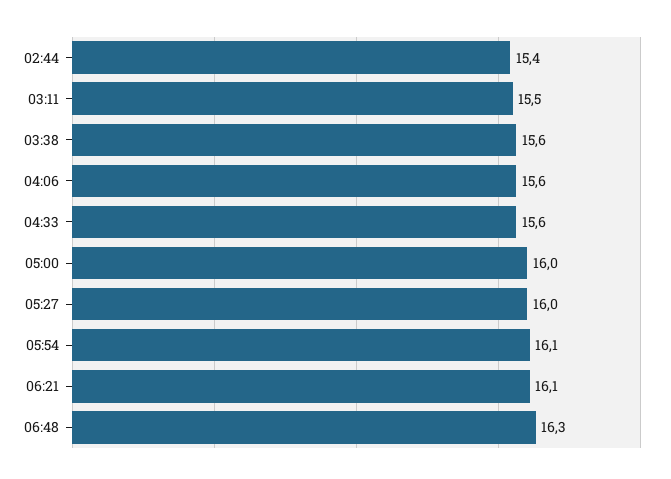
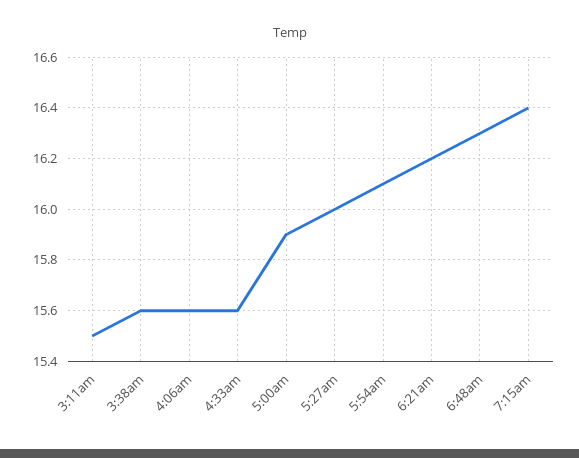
02:44: 15.4 -> none
05:00: 16 -> 15.9
06:21: 16.1 -> 16.2
7:15am: none -> 16.4

